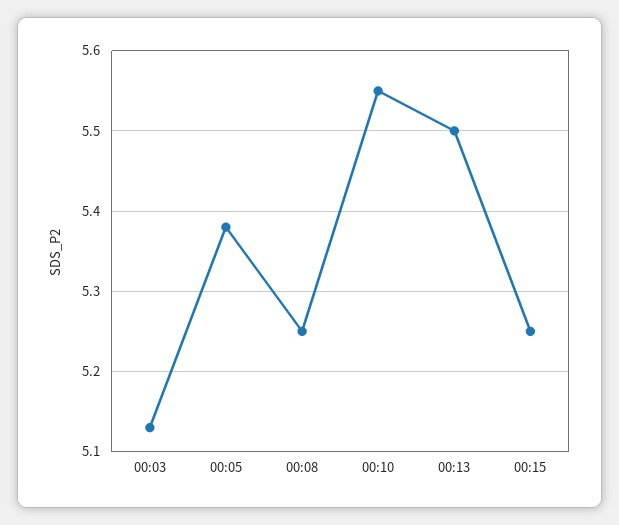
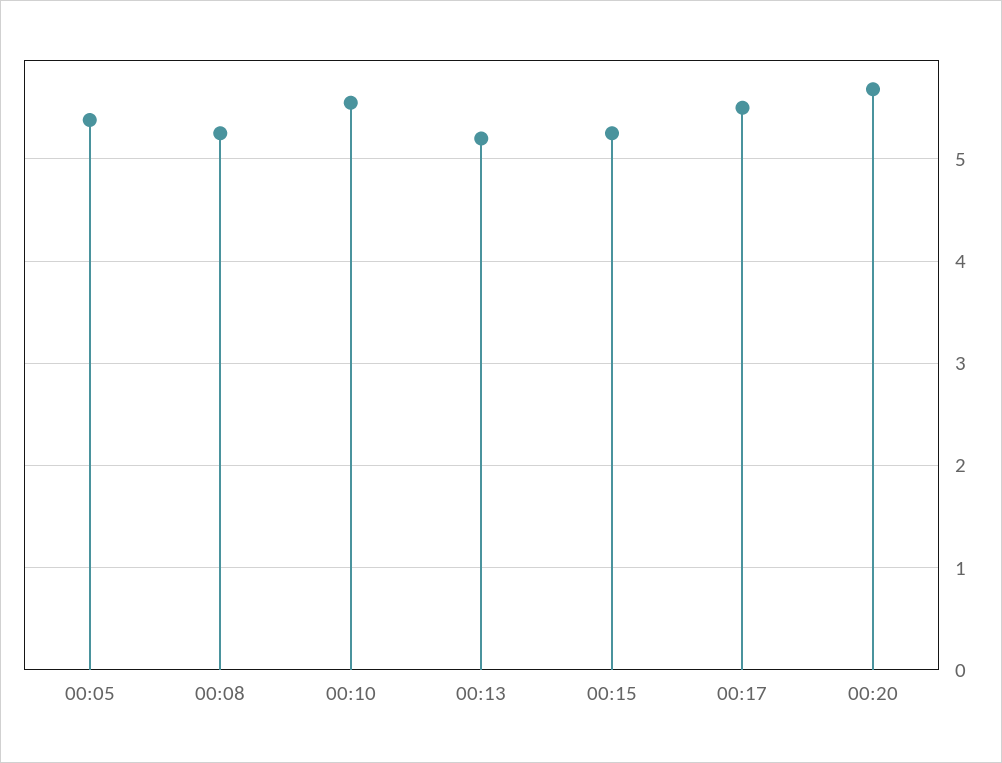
00:03: 5.13 -> none
00:13: 5.5 -> 5.2
00:17: none -> 5.5
00:20: none -> 5.7

